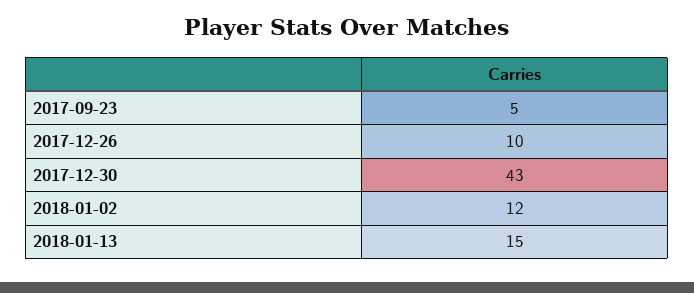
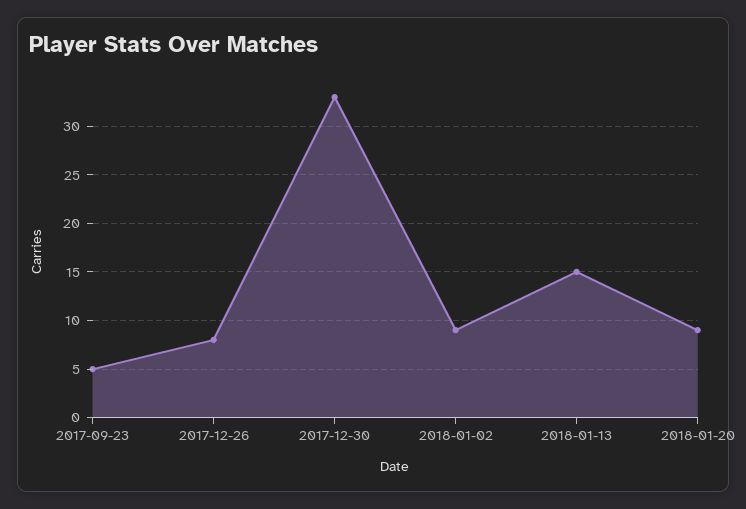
2017-12-26: 10 -> 8
2017-12-30: 43 -> 33
2018-01-02: 12 -> 9
2018-01-20: none -> 9

